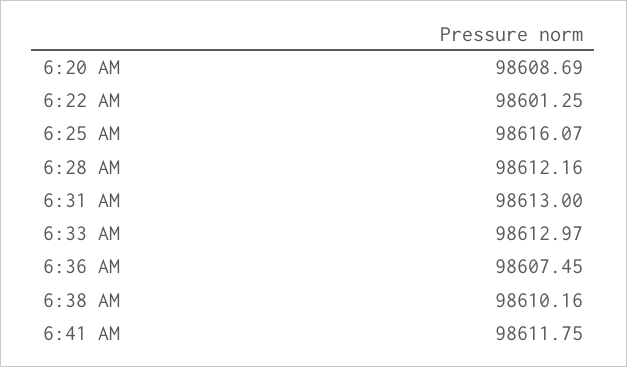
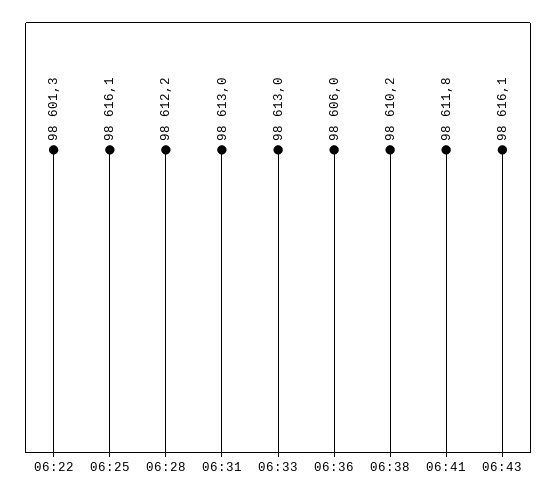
6:20 AM: 98608.69 -> none
6:36 AM: 98607.45 -> 98606
06:43: none -> 98616.1

